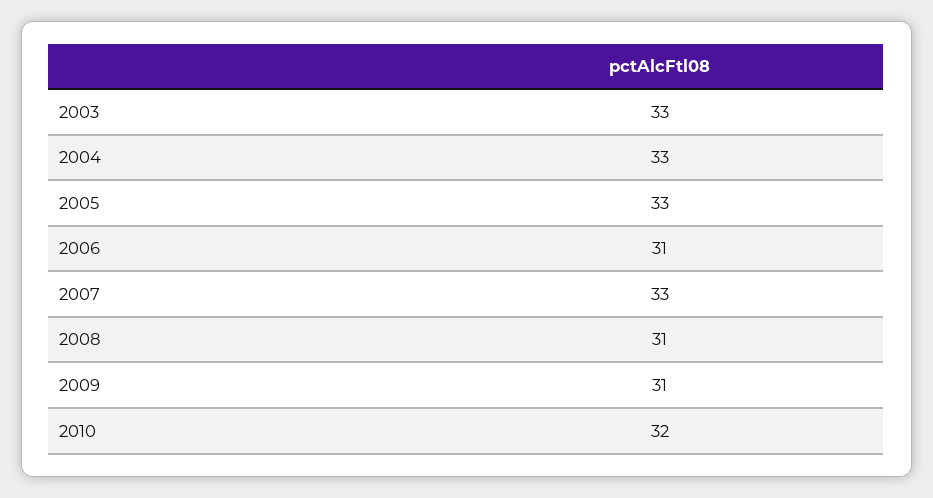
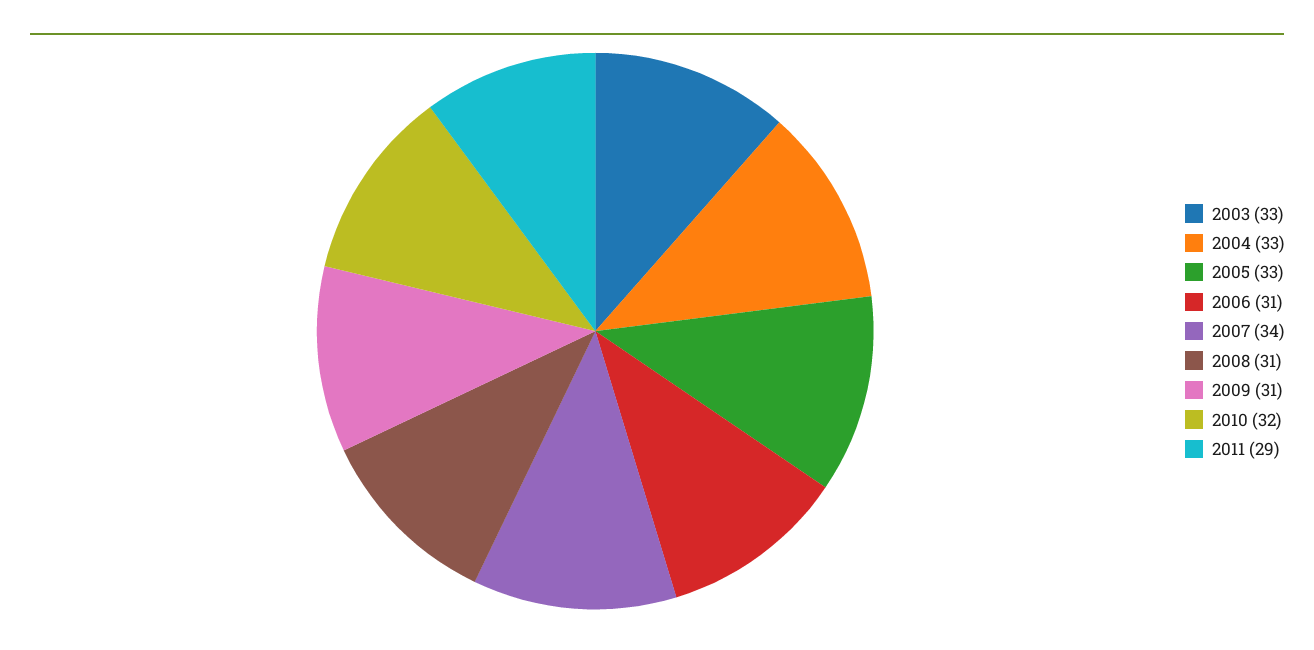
2007: 33 -> 34
2011: none -> 29

